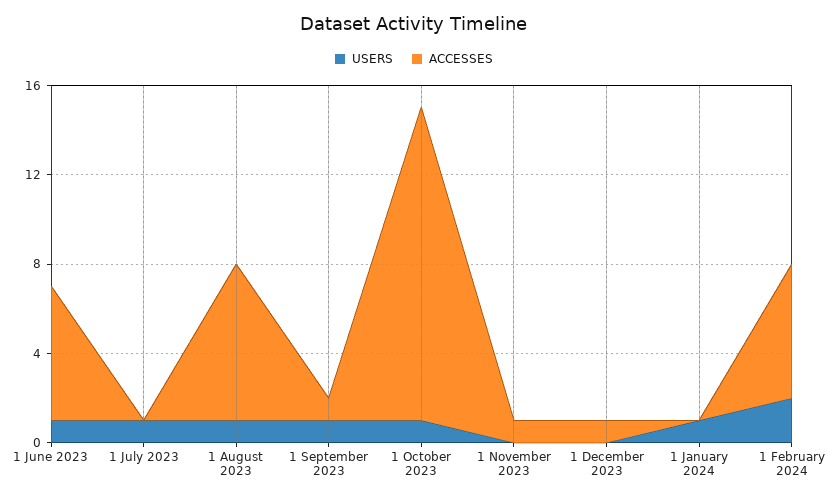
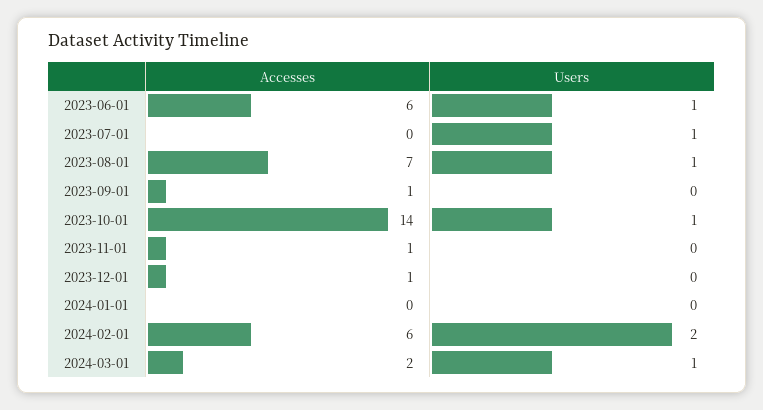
USERS, 1 September 2023: 1 -> 0
USERS, 1 January 2024: 1 -> 0
ACCESSES, 2024-03-01: none -> 2
USERS, 2024-03-01: none -> 1

